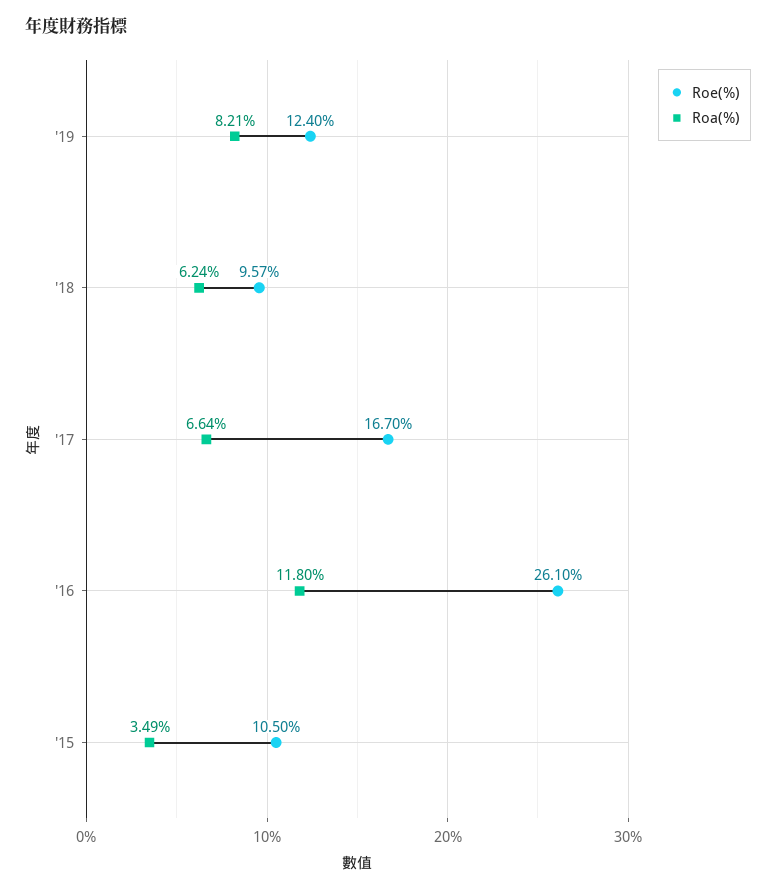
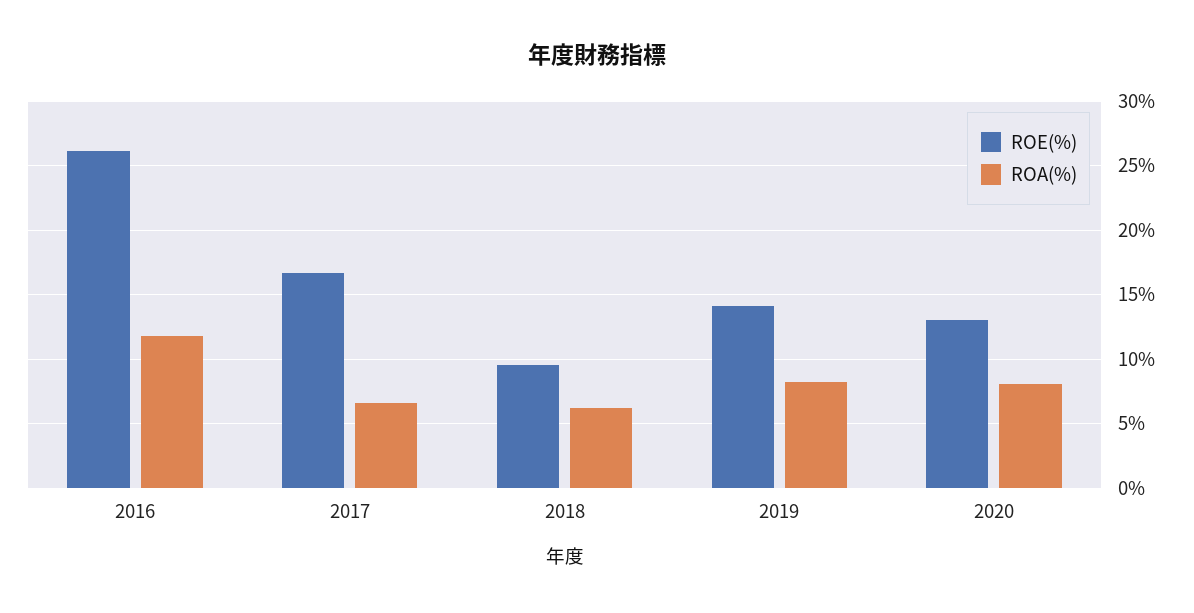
Roe(%), '19: 12.4 -> 14
Roe(%), '15: 10.5 -> none
Roa(%), '15: 3.49 -> none
Roe(%), 2020: none -> 13
Roa(%), 2020: none -> 8

